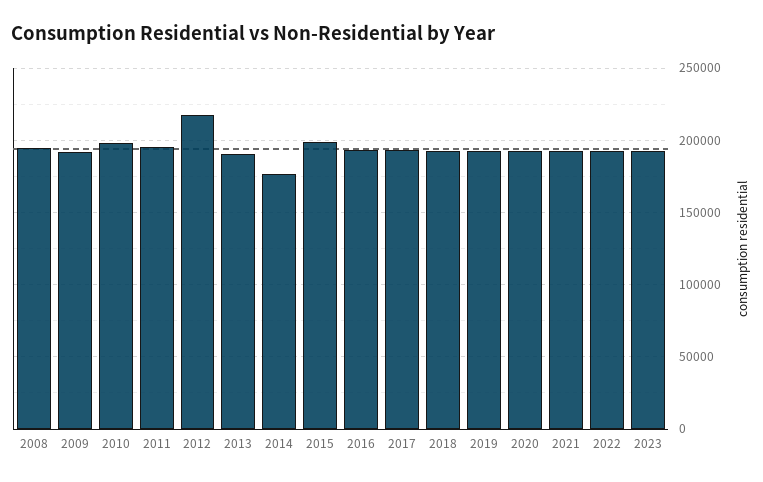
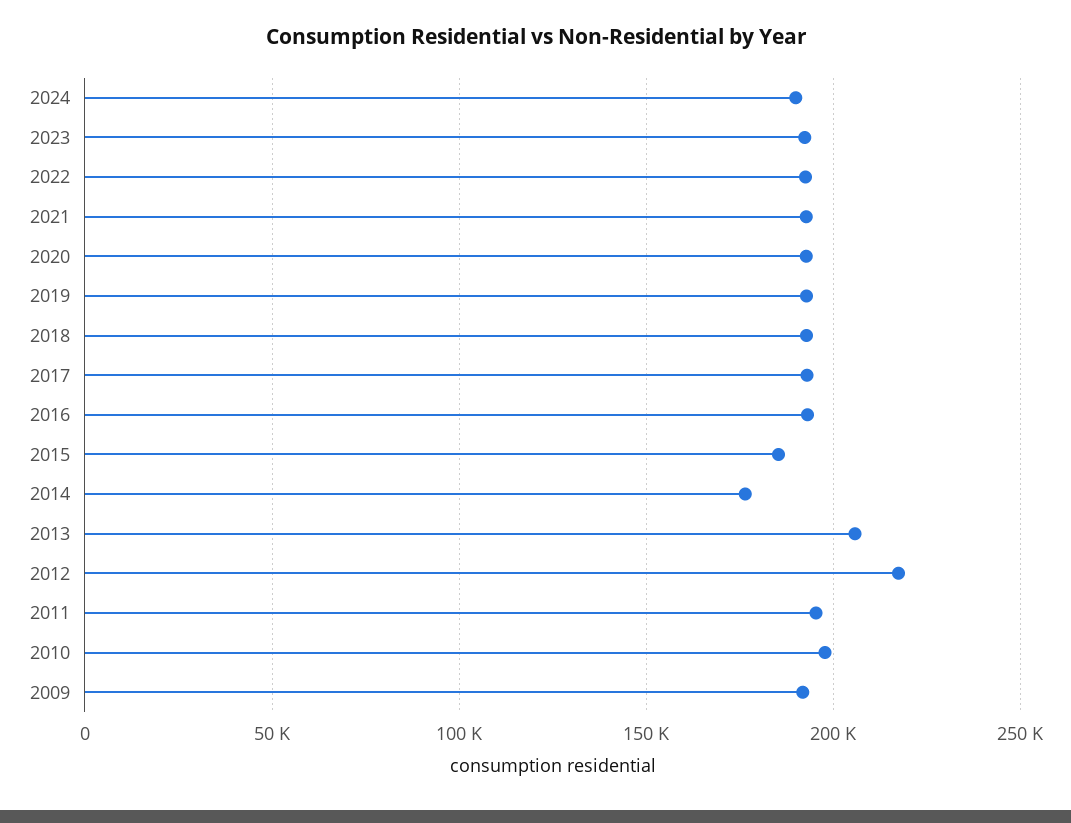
2008: 195000 -> none
2013: 190000 -> 205000
2015: 200000 -> 185000
2024: none -> 190000

